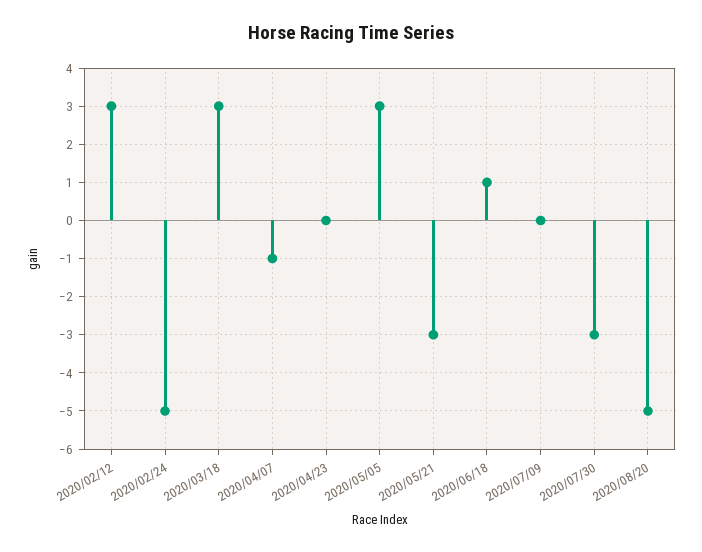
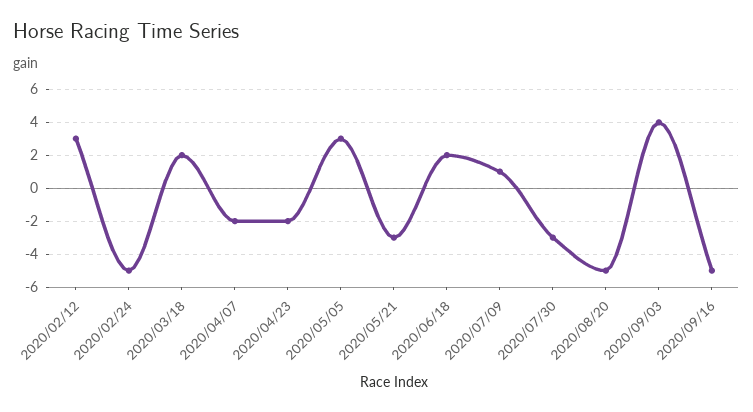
2020/03/18: 3 -> 2
2020/04/07: -1 -> -2
2020/04/23: 0 -> -2
2020/06/18: 1 -> 2
2020/07/09: 0 -> 1
2020/09/03: none -> 4
2020/09/16: none -> -5

